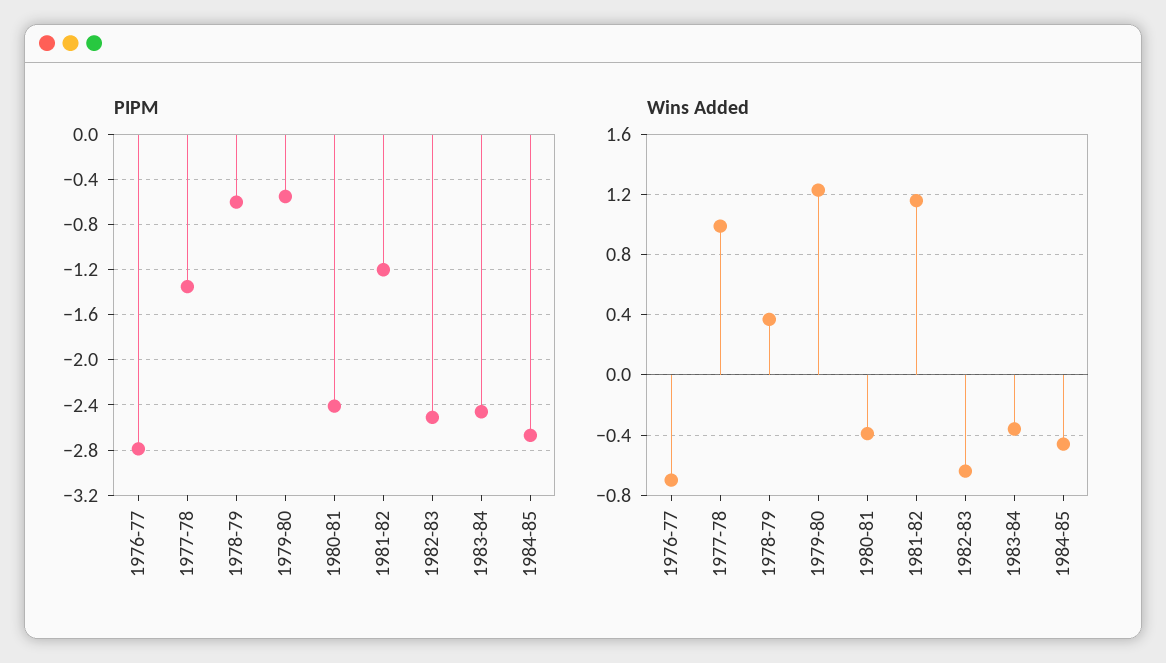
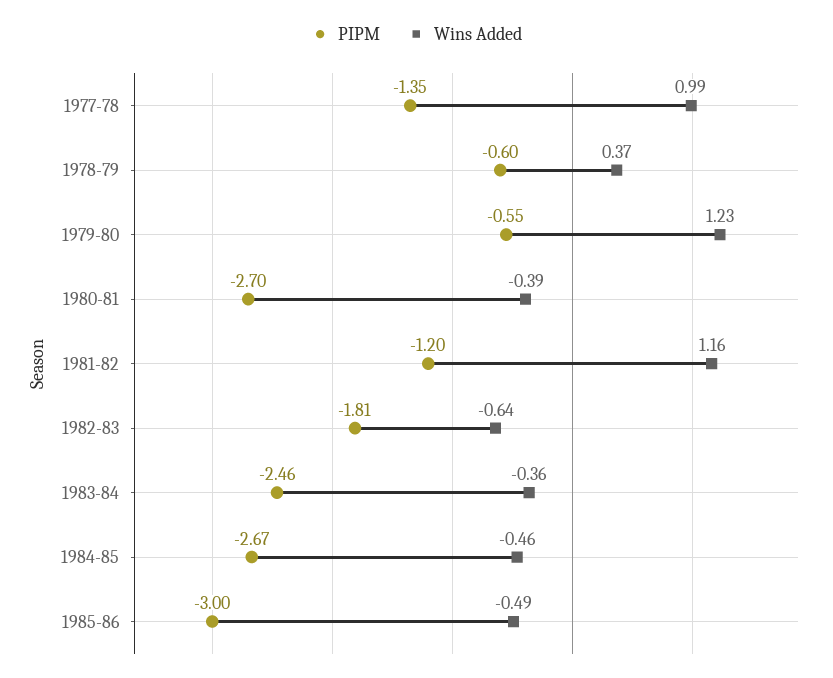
PIPM, 1976-77: -2.8 -> none
PIPM, 1980-81: -2.4 -> -2.7
PIPM, 1982-83: -2.5 -> -1.81
Wins Added, 1976-77: -0.7 -> none
PIPM, 1985-86: none -> -3
Wins Added, 1985-86: none -> -0.49

